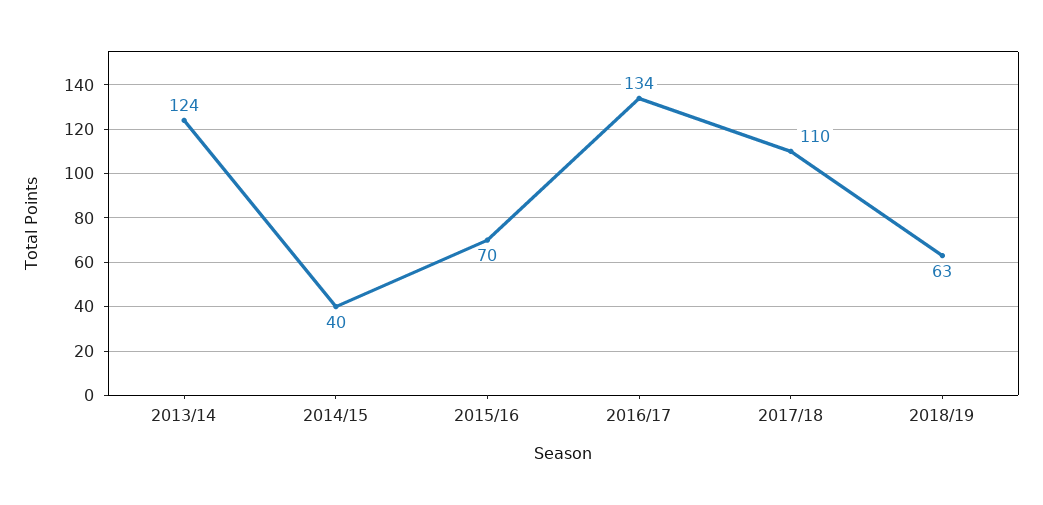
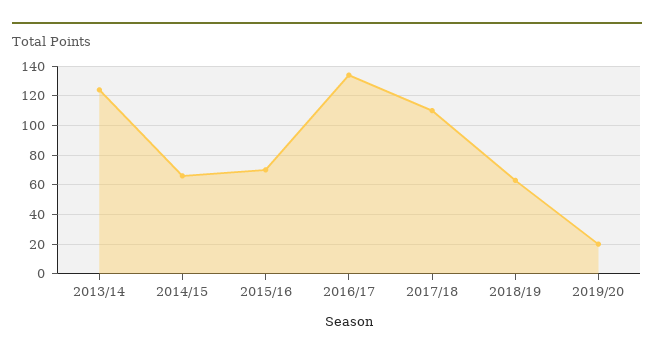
2014/15: 40 -> 65
2019/20: none -> 20

